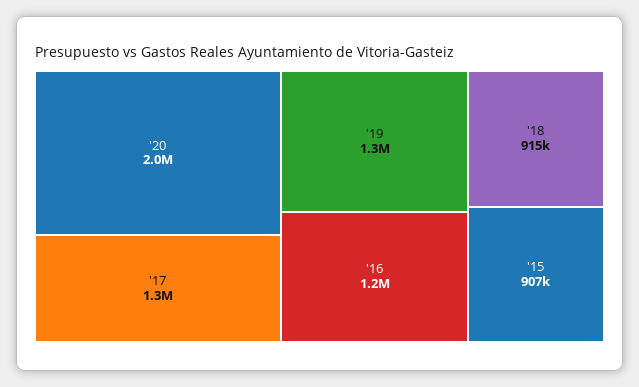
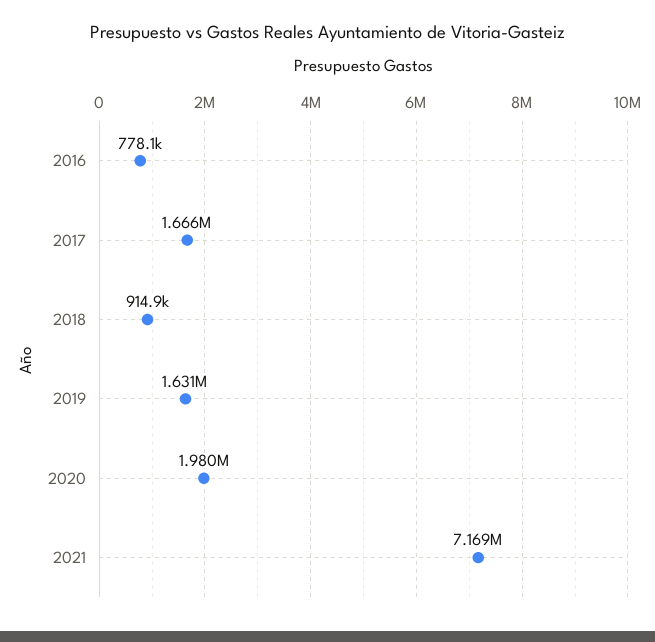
'17: 1300000 -> 1666000
'19: 1300000 -> 1631000
'16: 1200000 -> 778100
'15: 907000 -> none
2021: none -> 7169000

